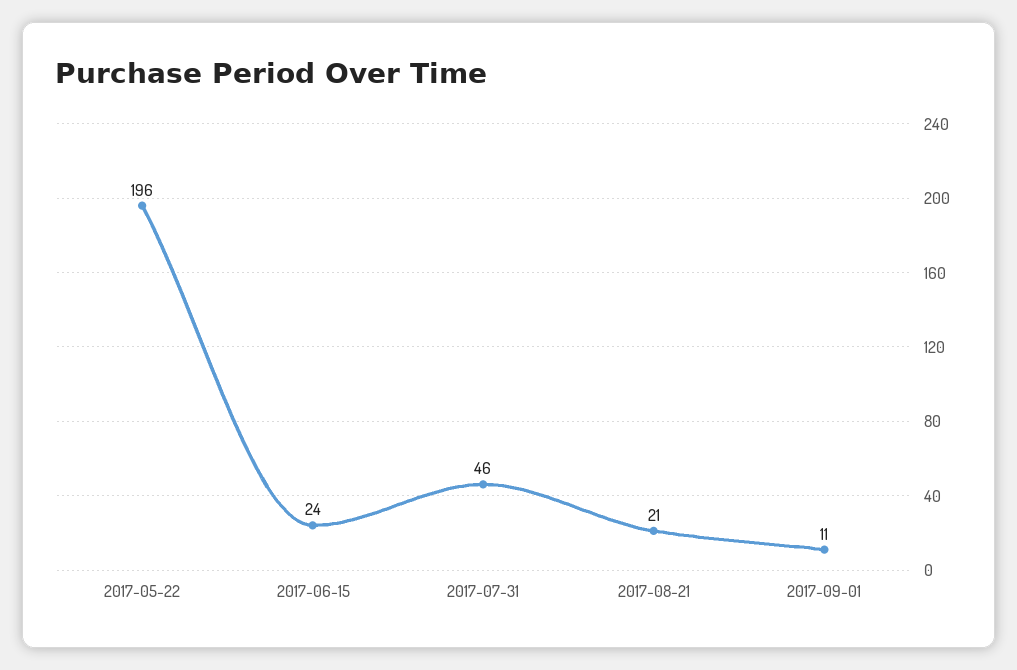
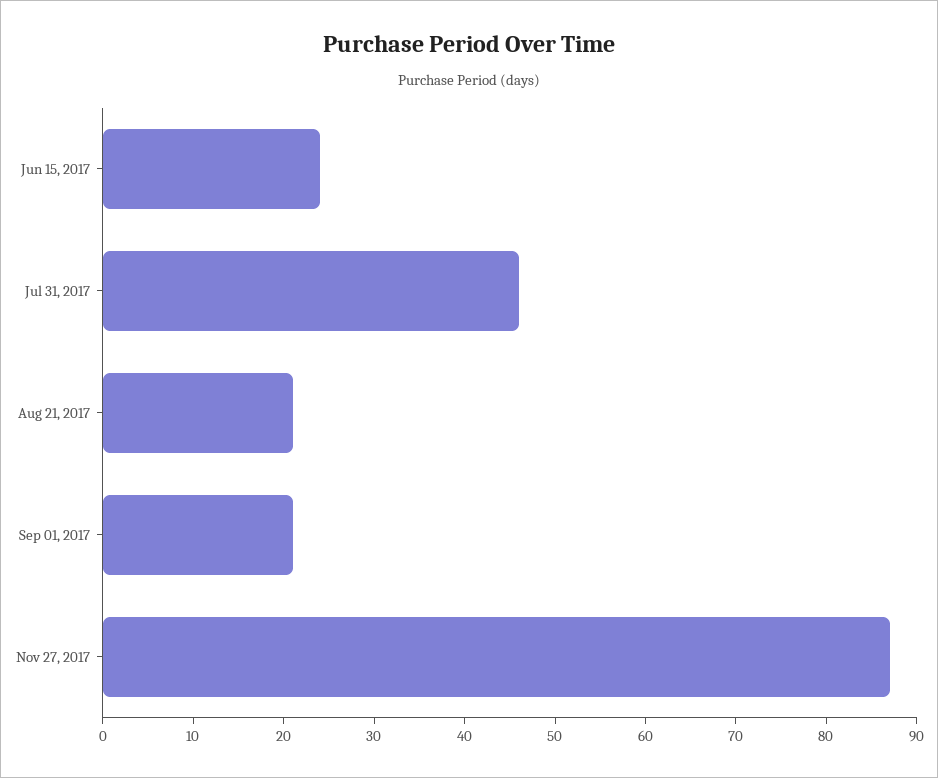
2017-05-22: 196 -> none
2017-09-01: 11 -> 21
Nov 27, 2017: none -> 87

